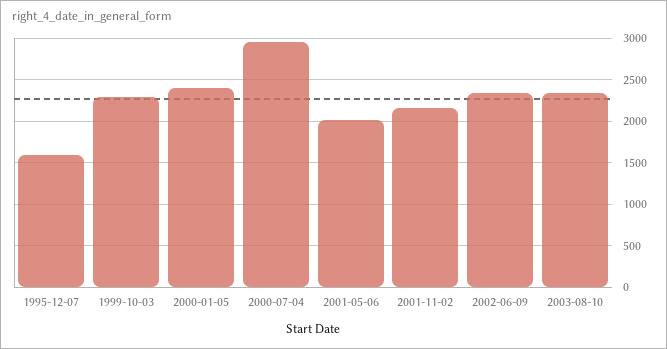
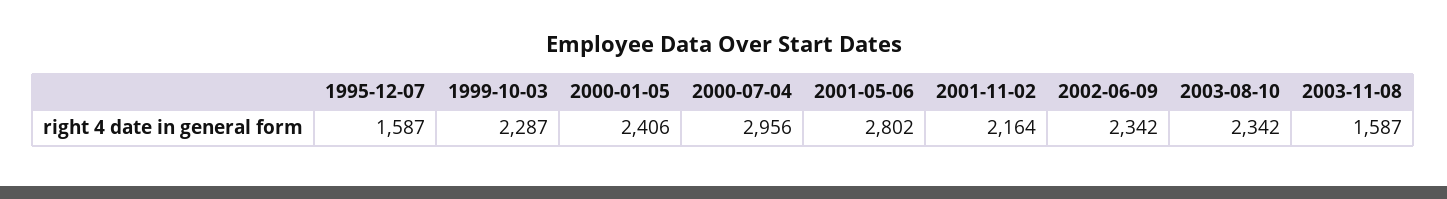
2001-05-06: 2000 -> 2802
2003-11-08: none -> 1587

